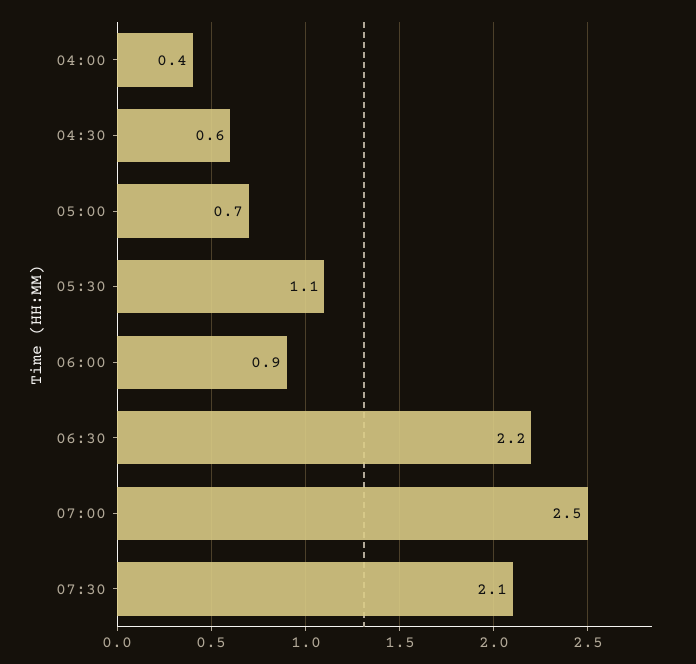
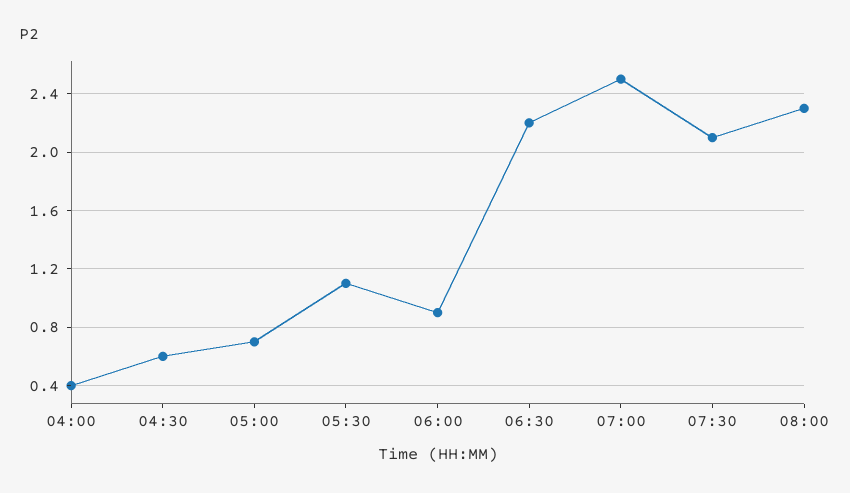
08:00: none -> 2.3

